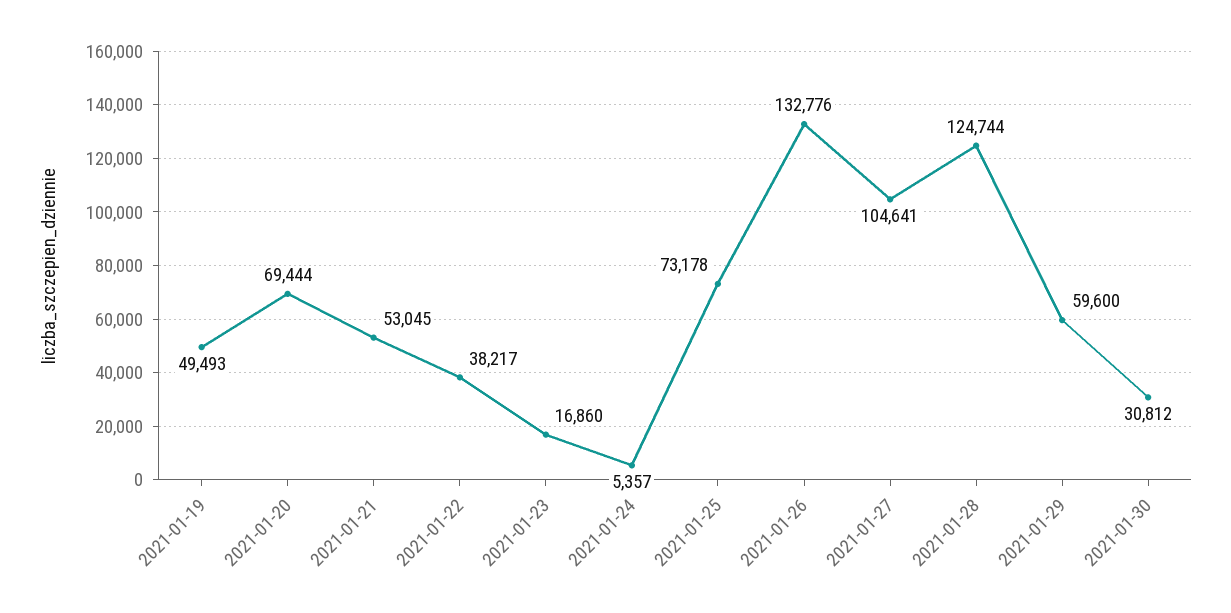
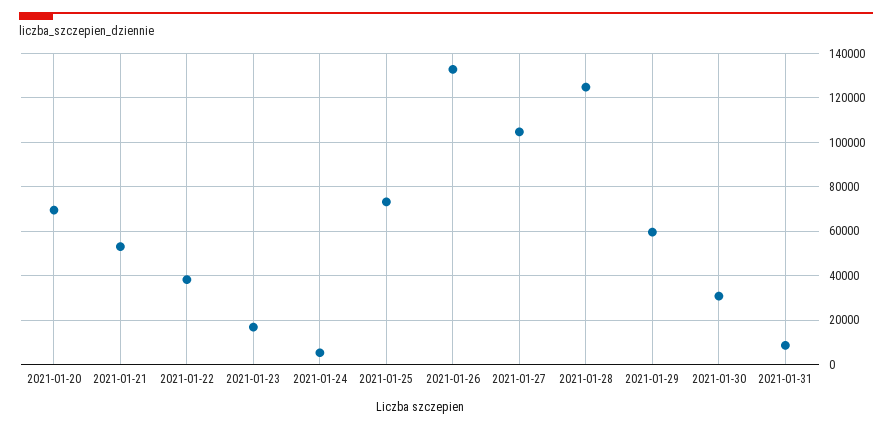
2021-01-19: 49493 -> none
2021-01-31: none -> 10000

